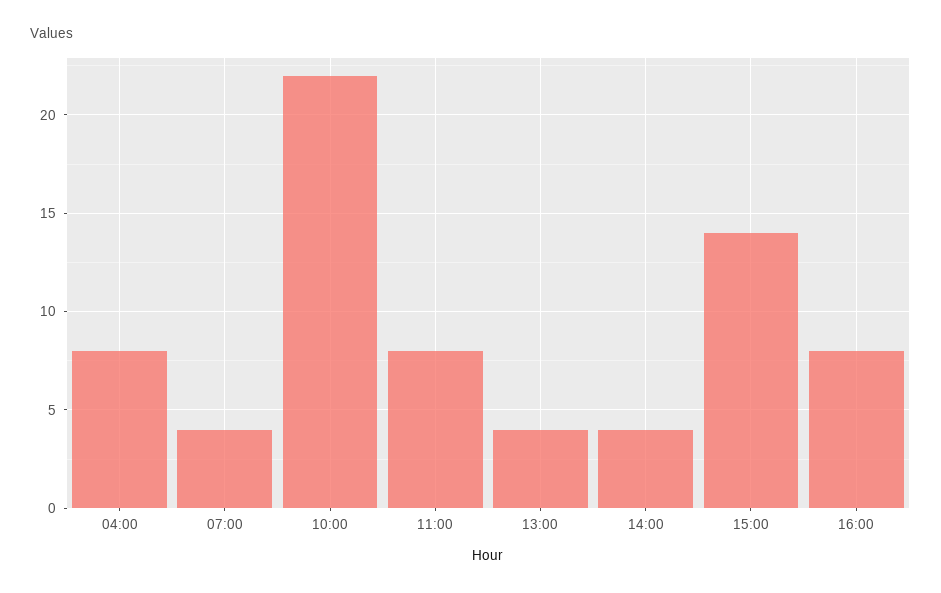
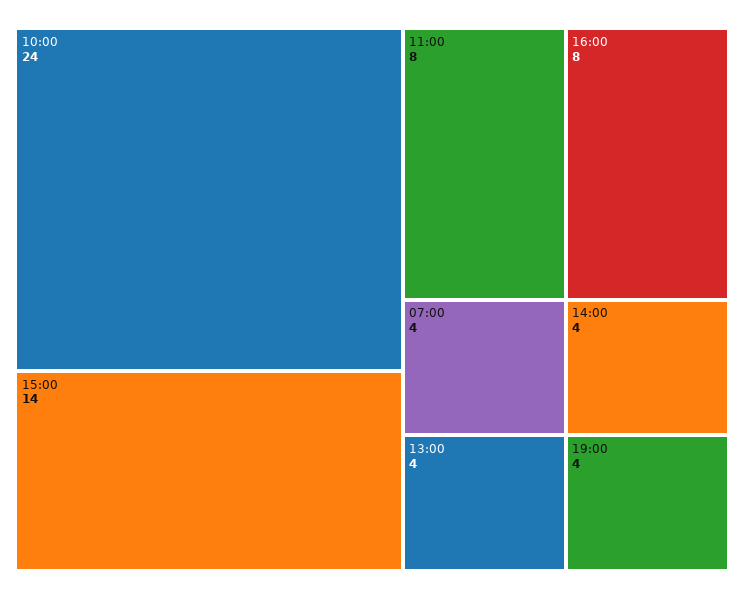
04:00: 8 -> none
10:00: 22 -> 24
19:00: none -> 4

